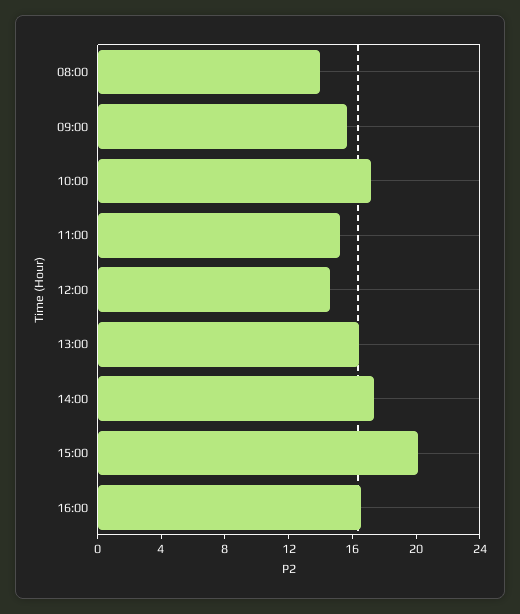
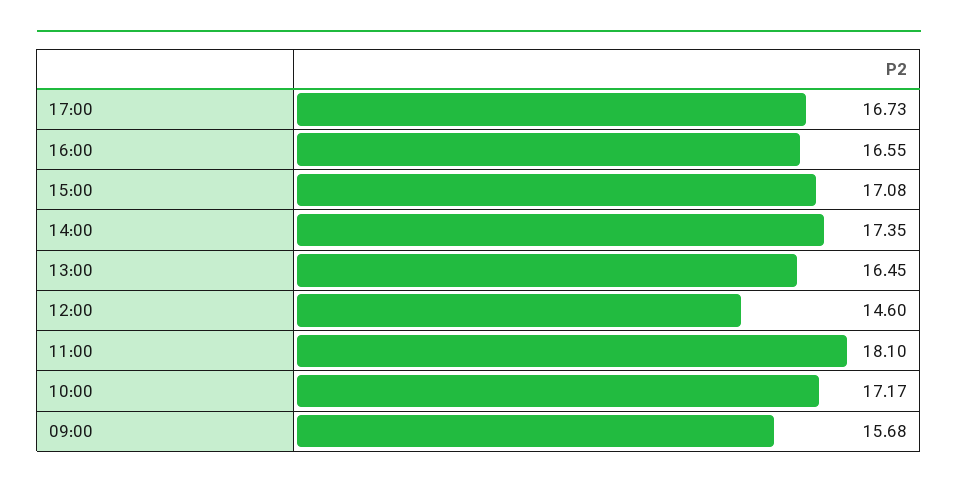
08:00: 14 -> none
11:00: 15 -> 18.1
15:00: 20 -> 17.08
17:00: none -> 16.73

